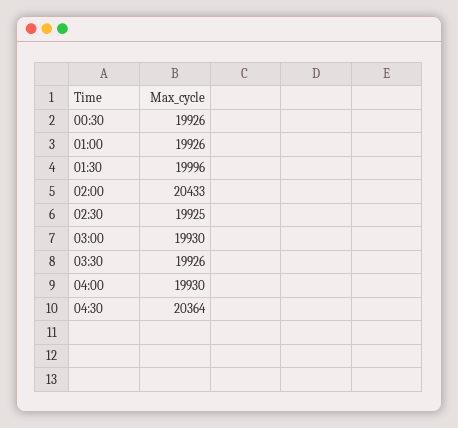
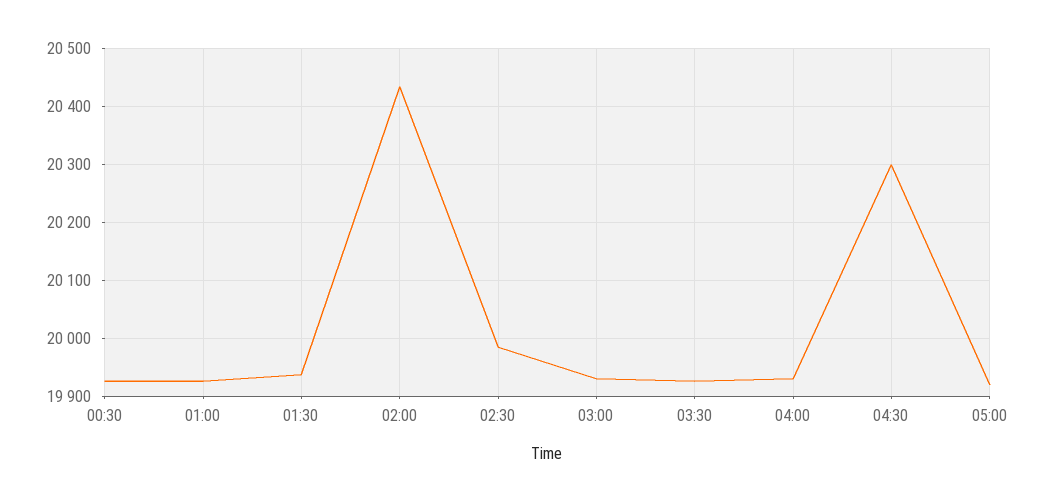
01:30: 19996 -> 19940
02:30: 19925 -> 19980
04:30: 20364 -> 20300
05:00: none -> 19920

